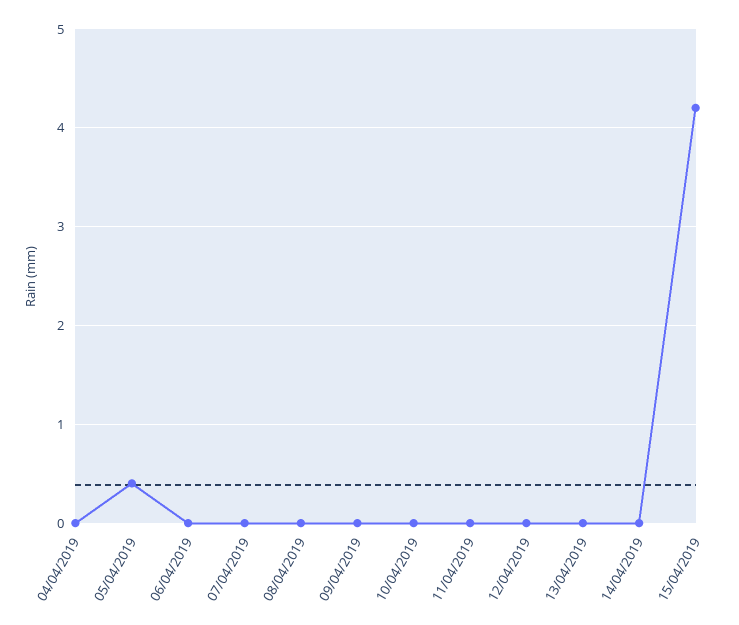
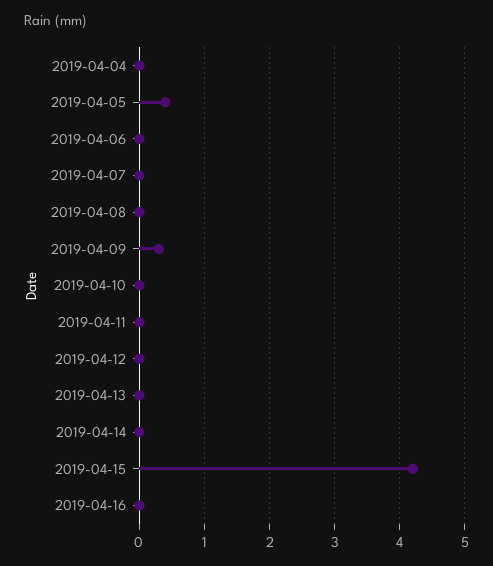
09/04/2019: 0 -> 0.3
2019-04-16: none -> 0

